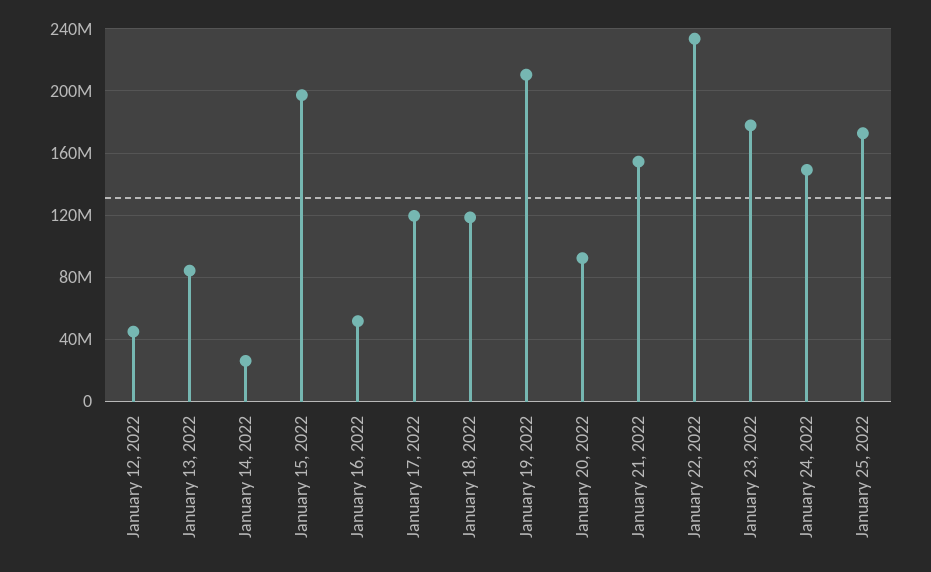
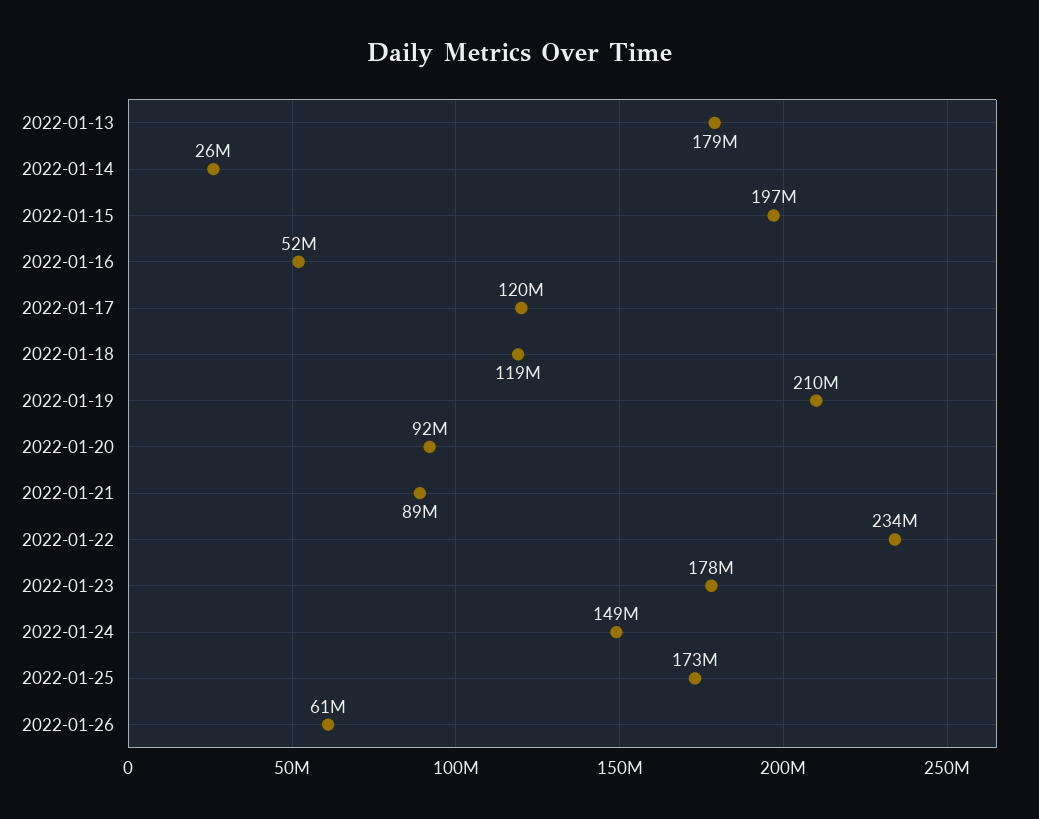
January 12, 2022: 45000000 -> none
January 13, 2022: 85000000 -> 179000000
January 21, 2022: 155000000 -> 89000000
2022-01-26: none -> 61000000

